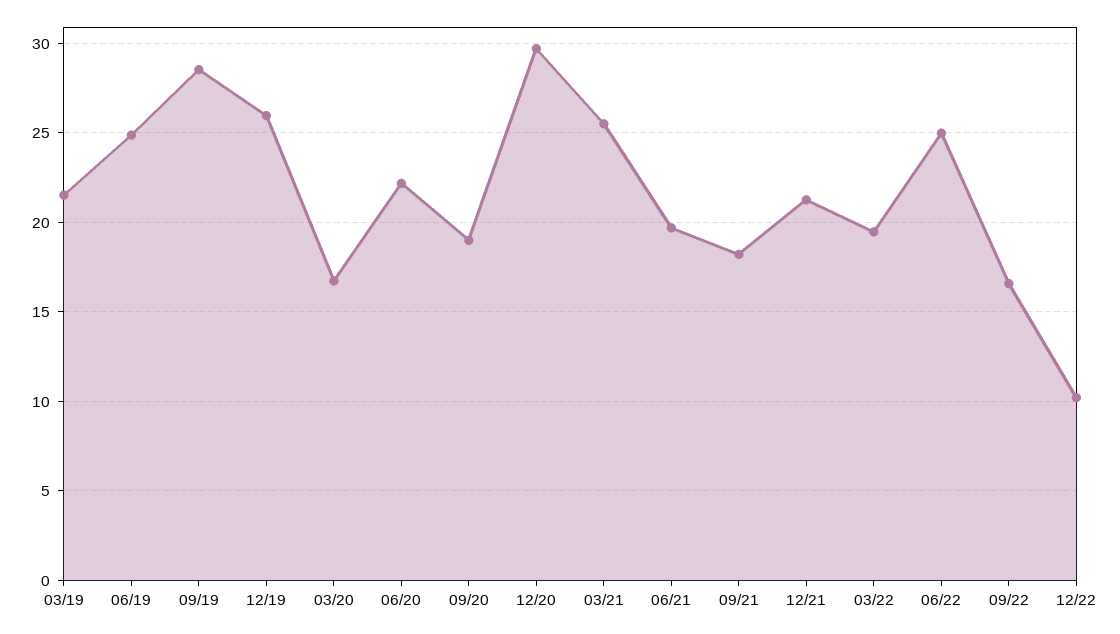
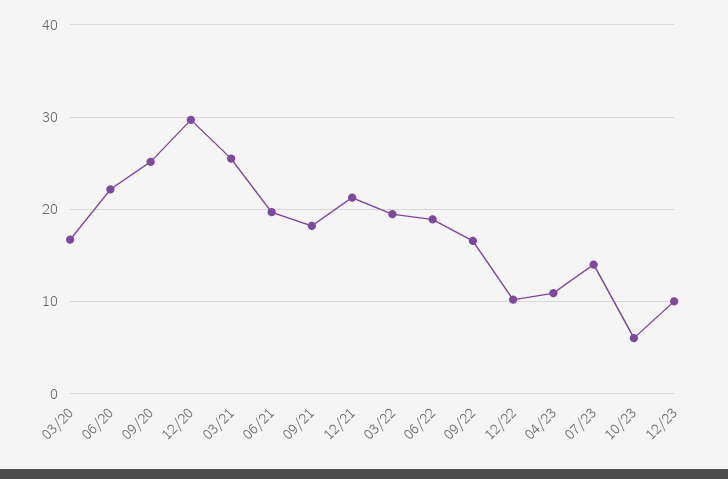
03/19: 21.5 -> none
06/19: 25 -> none
09/19: 28.5 -> none
12/19: 26 -> none
09/20: 19 -> 25
06/22: 25 -> 19
04/23: none -> 11
07/23: none -> 14
10/23: none -> 6
12/23: none -> 10

